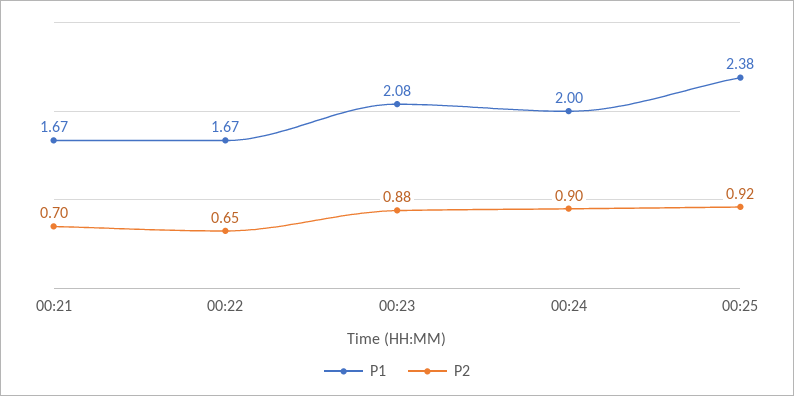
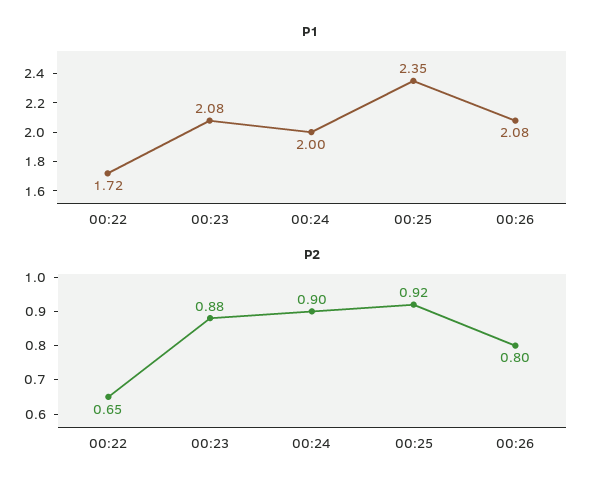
P1, 00:21: 1.67 -> none
P2, 00:21: 0.7 -> none
P1, 00:22: 1.67 -> 1.72
P1, 00:25: 2.38 -> 2.35
P1, 00:26: none -> 2.08
P2, 00:26: none -> 0.8

